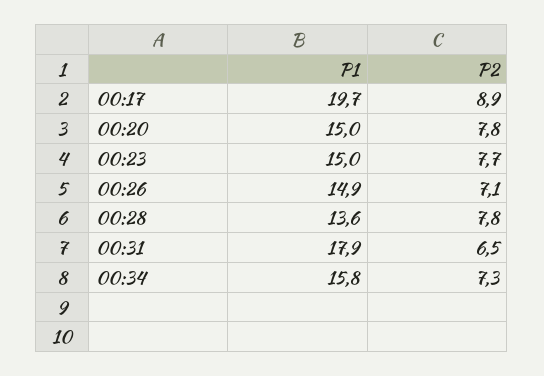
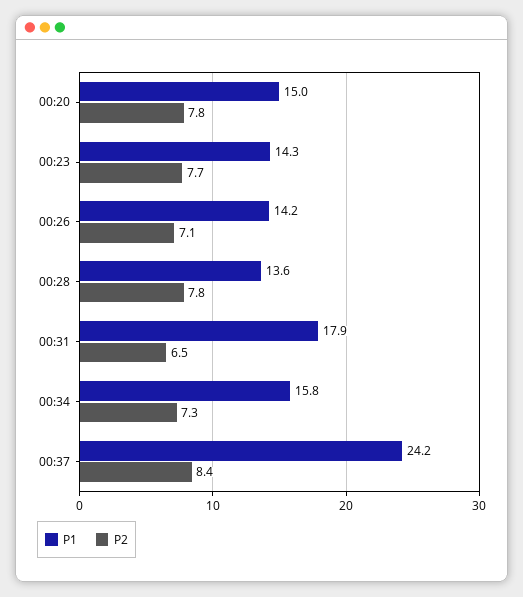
P1, 00:17: 19.7 -> none
P2, 00:17: 8.9 -> none
P1, 00:23: 15 -> 14.3
P1, 00:26: 14.9 -> 14.2
P1, 00:37: none -> 24.2
P2, 00:37: none -> 8.4

